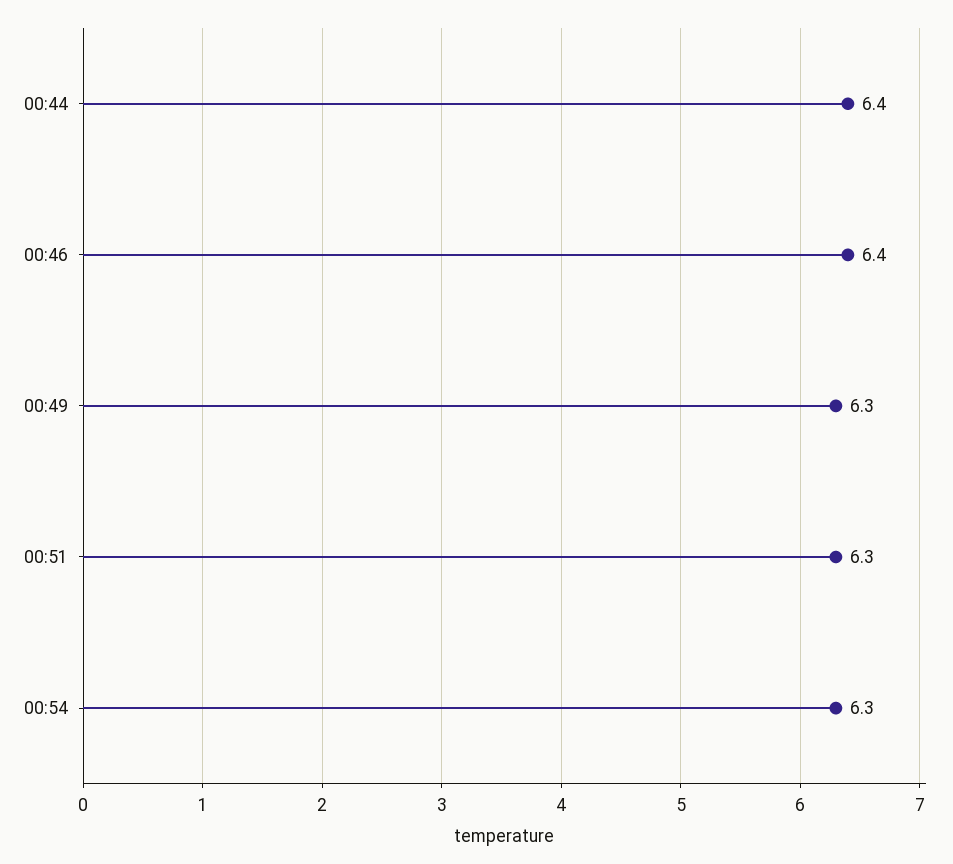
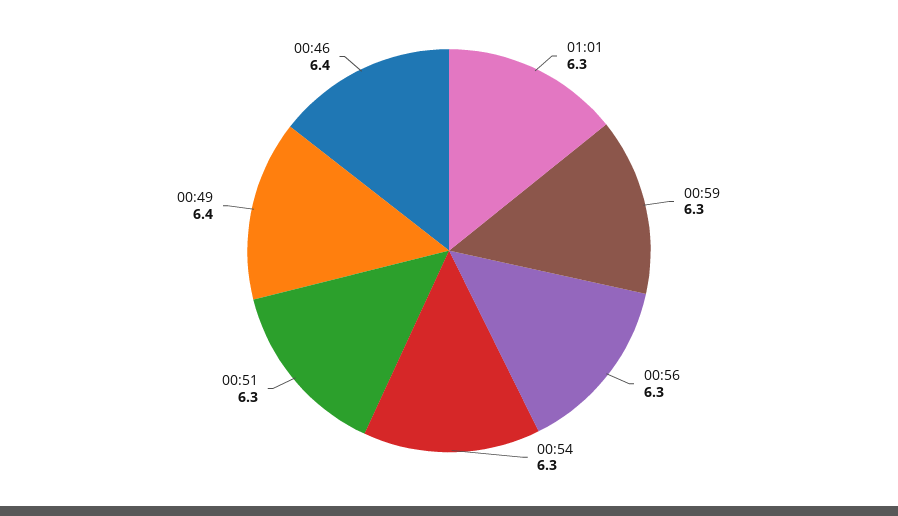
00:44: 6.4 -> none
00:49: 6.3 -> 6.4
01:01: none -> 6.3
00:59: none -> 6.3
00:56: none -> 6.3

